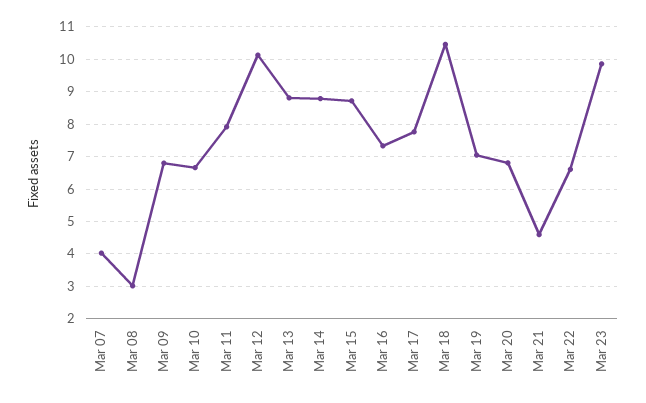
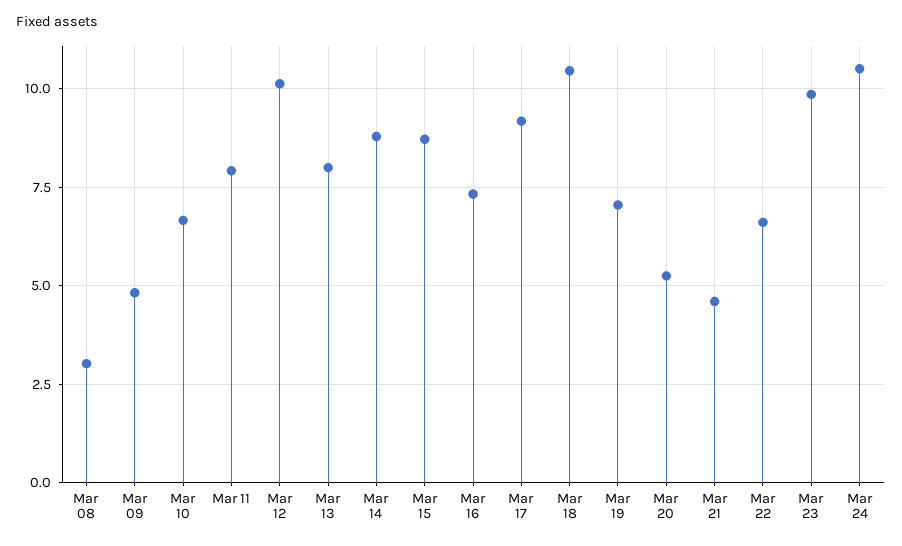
Mar 07: 4 -> none
Mar 09: 6.8 -> 4.75
Mar 13: 8.8 -> 8
Mar 17: 7.8 -> 9.25
Mar 20: 6.8 -> 5.25
Mar 24: none -> 10.5

